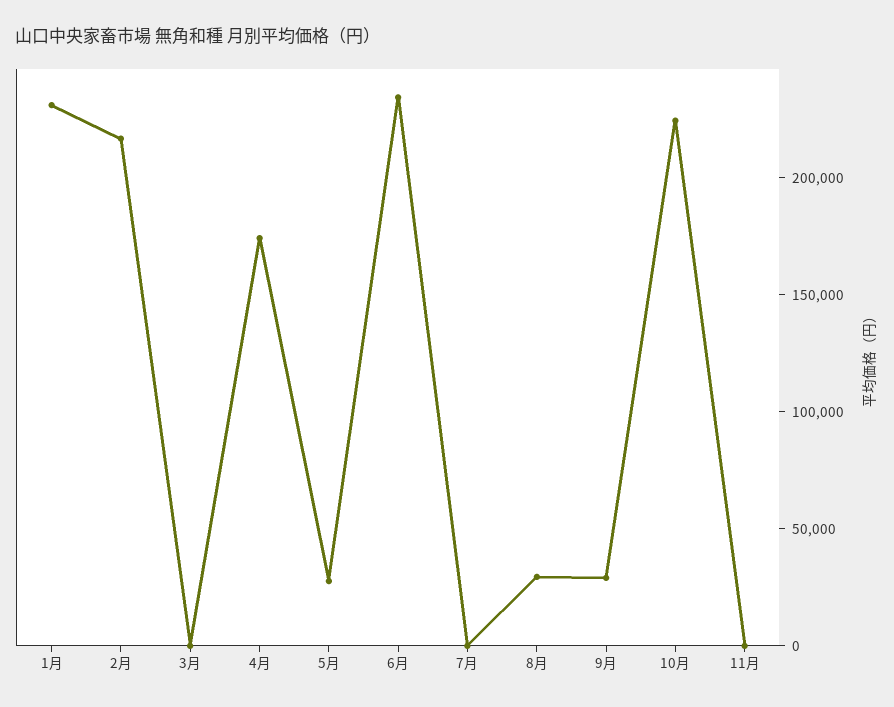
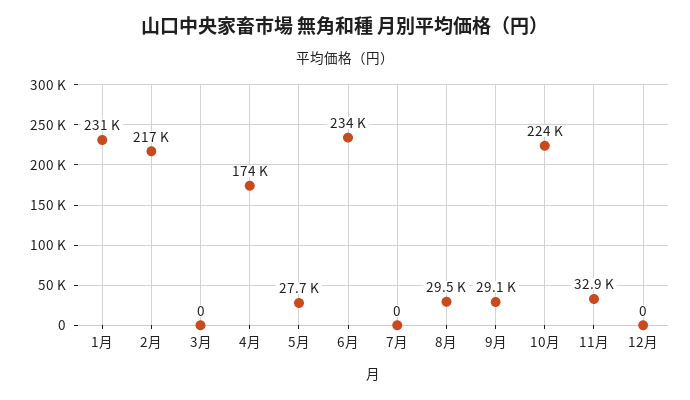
11月: 0 -> 32900
12月: none -> 0

